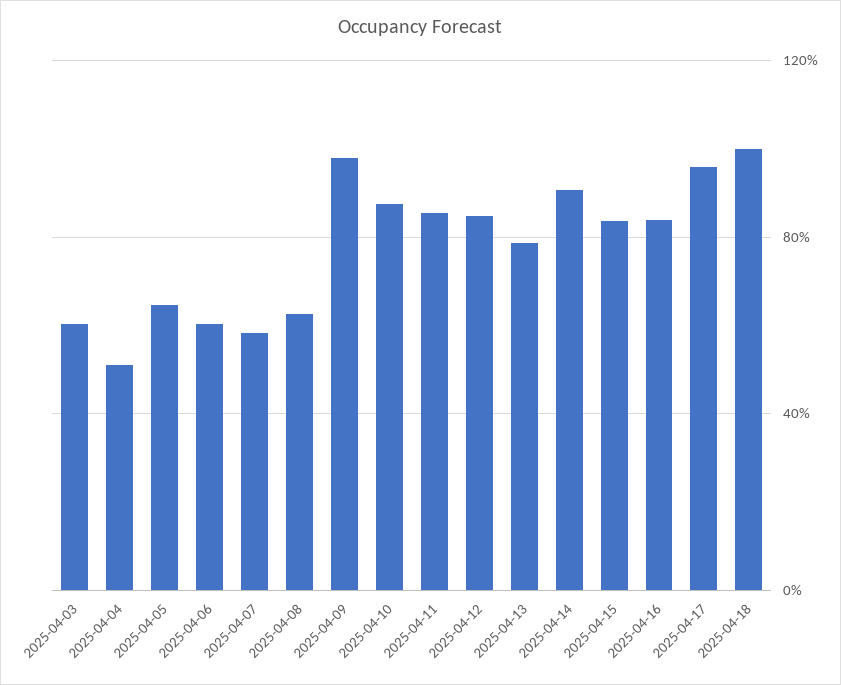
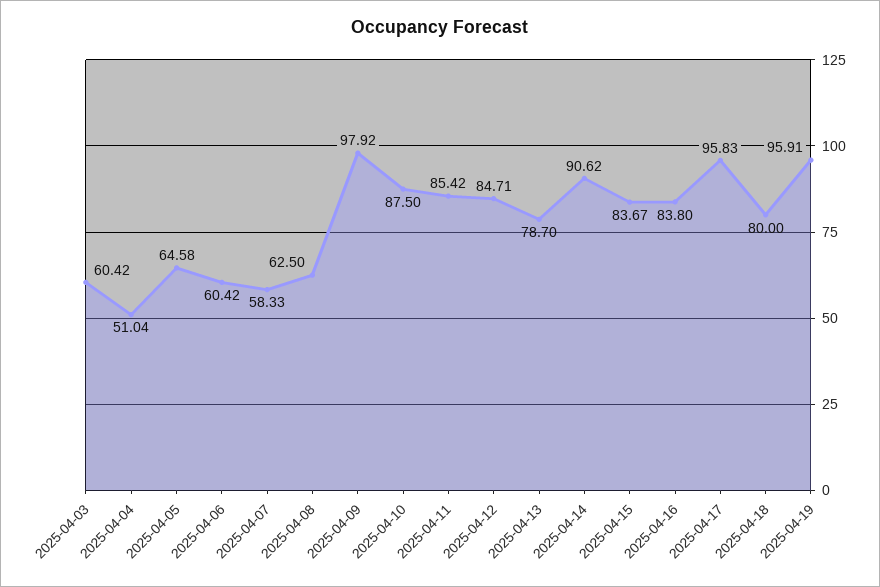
2025-04-18: 100 -> 80
2025-04-19: none -> 95.91

